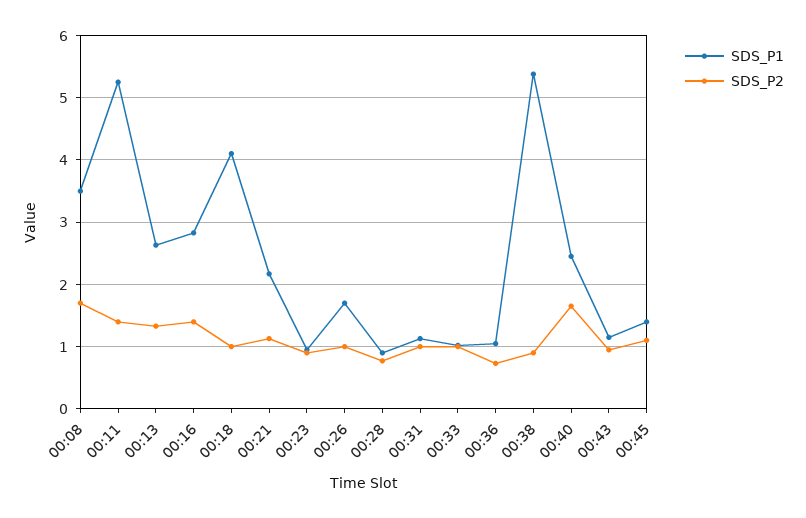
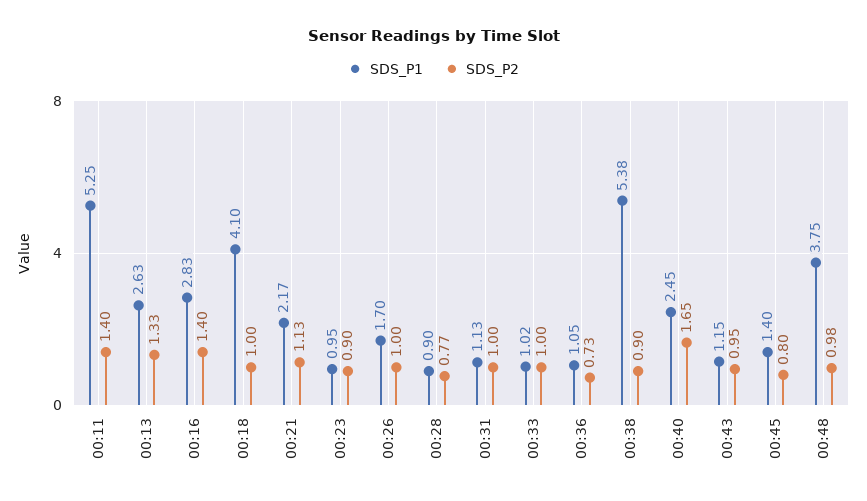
SDS_P1, 00:08: 3.5 -> none
SDS_P2, 00:08: 1.7 -> none
SDS_P2, 00:45: 1.1 -> 0.8
SDS_P1, 00:48: none -> 3.75
SDS_P2, 00:48: none -> 0.98

